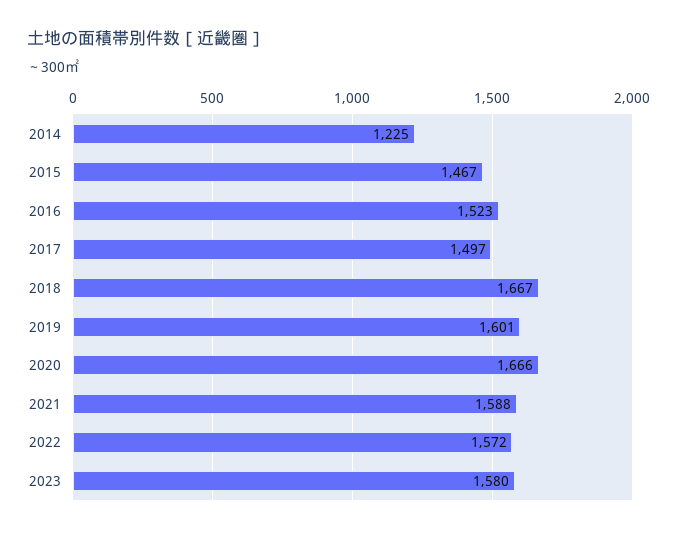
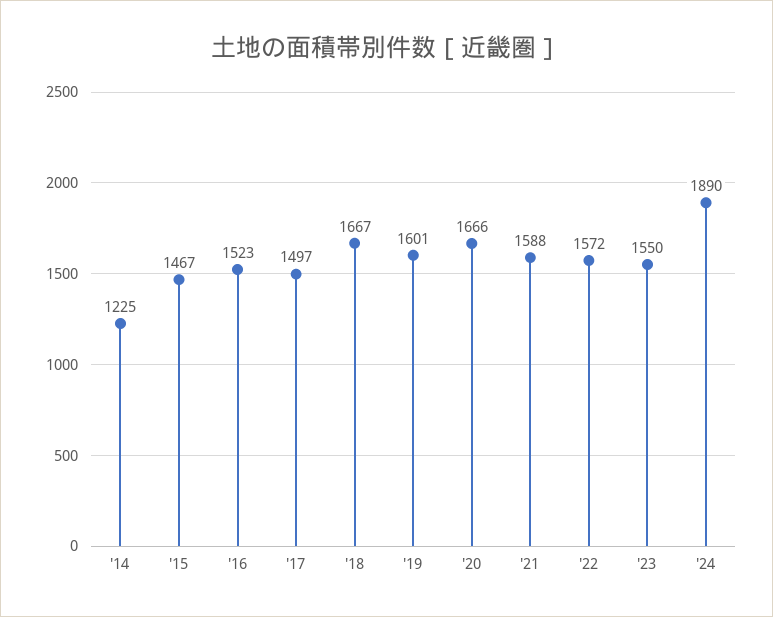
2023: 1580 -> 1550
'24: none -> 1890

